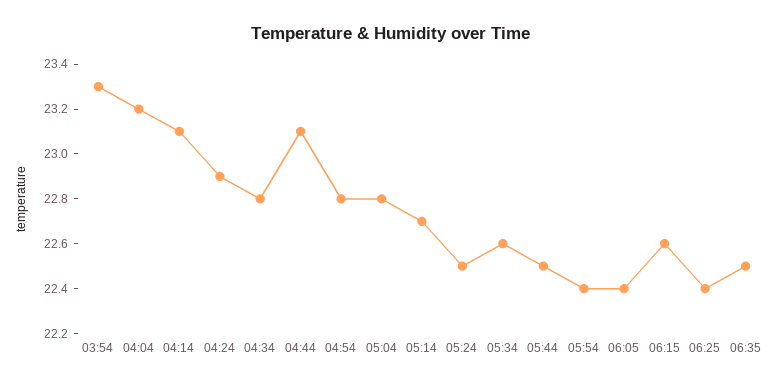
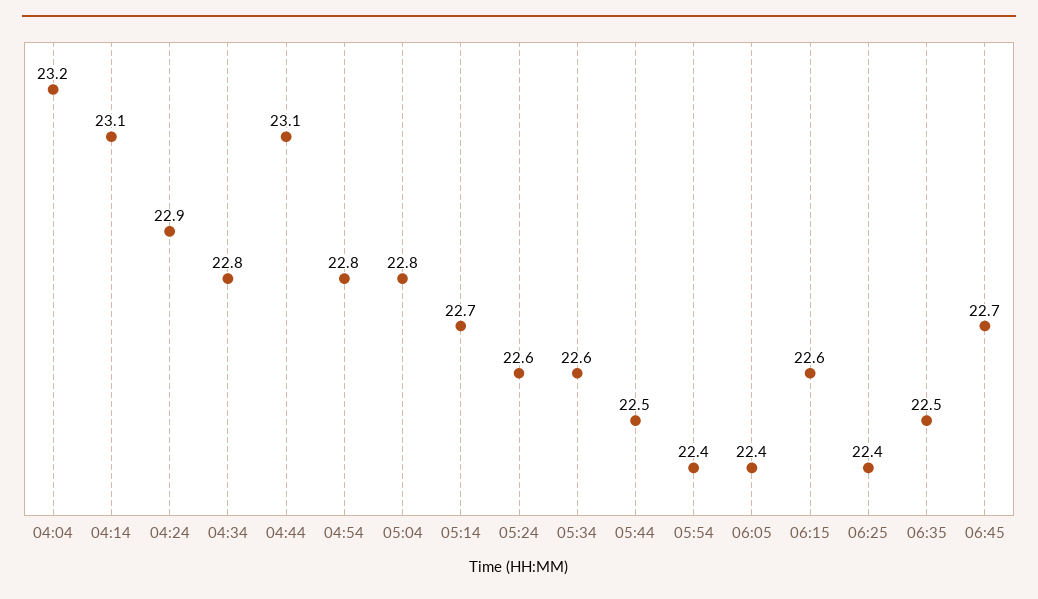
03:54: 23.3 -> none
05:24: 22.5 -> 22.6
06:45: none -> 22.7

